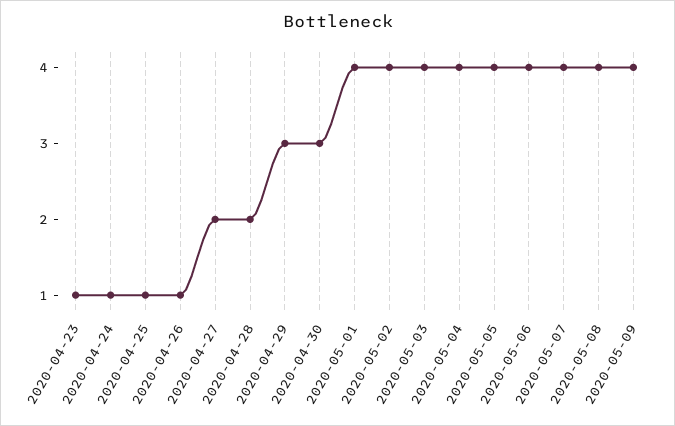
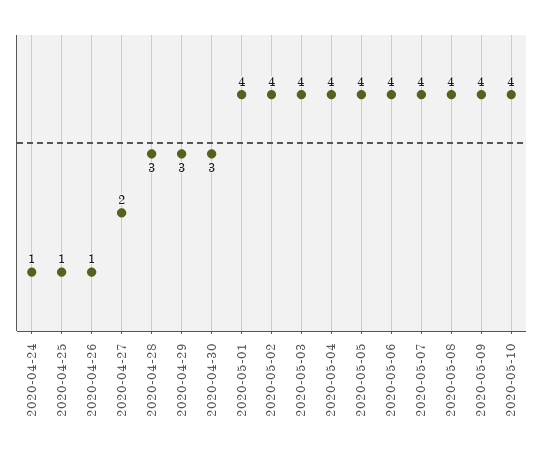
2020-04-23: 1 -> none
2020-04-28: 2 -> 3
2020-05-10: none -> 4

